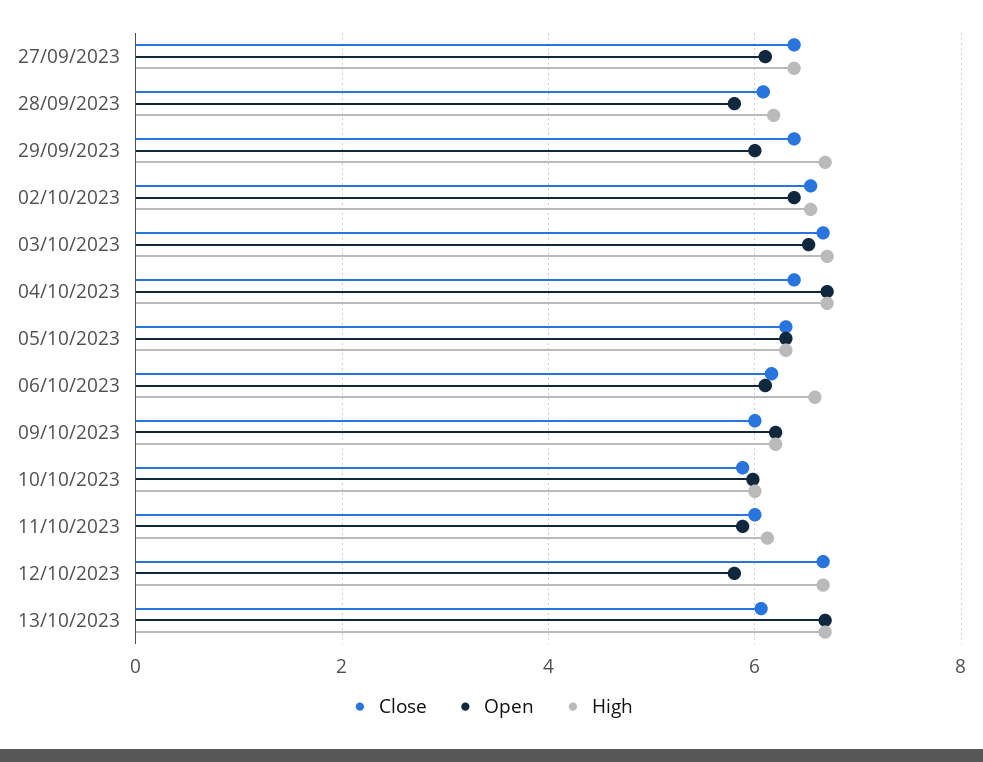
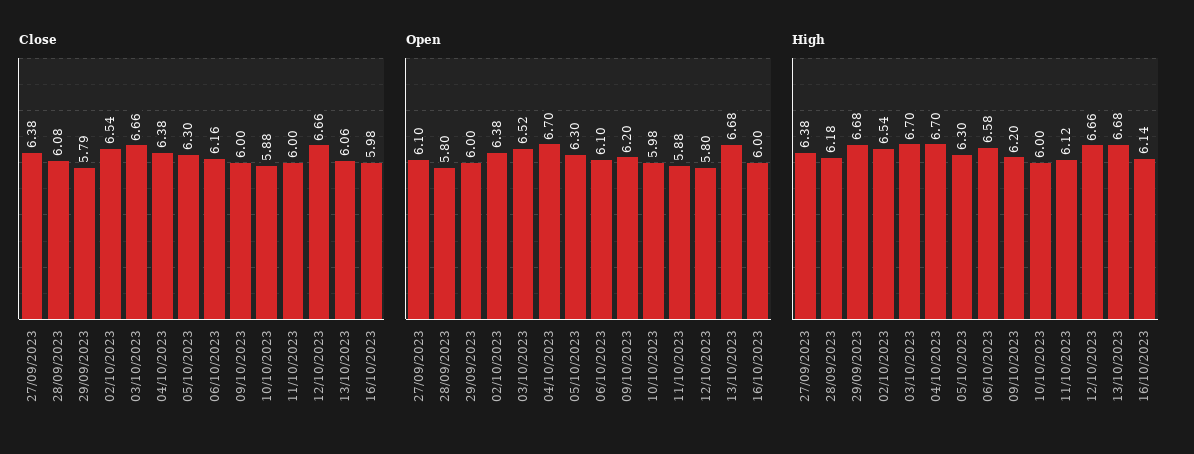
Close, 29/09/2023: 6.4 -> 5.79
Close, 16/10/2023: none -> 5.98
Open, 16/10/2023: none -> 6
High, 16/10/2023: none -> 6.14

